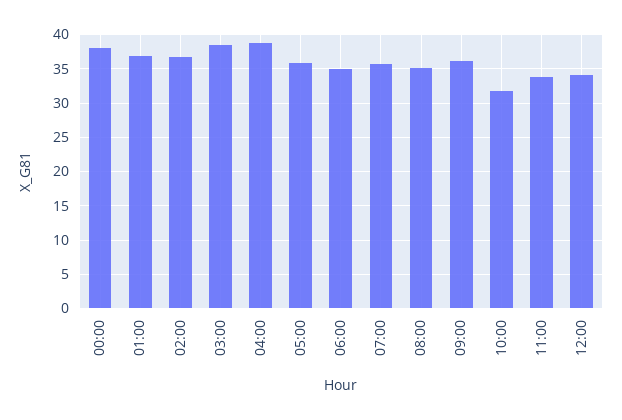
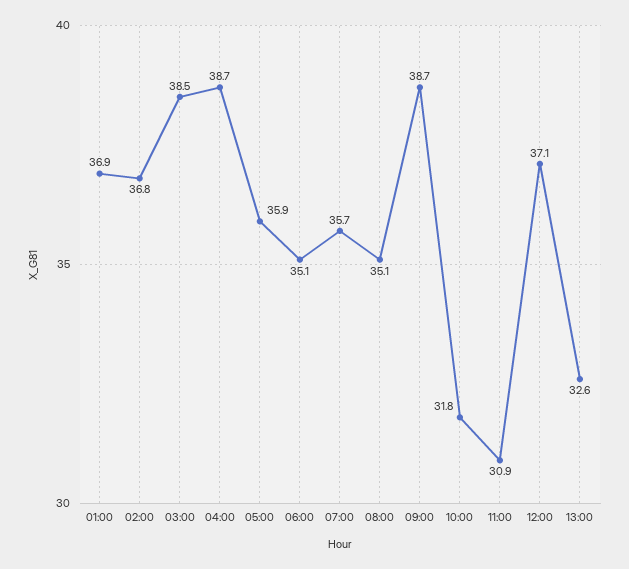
00:00: 38 -> none
09:00: 36 -> 38.7
11:00: 34 -> 30.9
12:00: 34 -> 37.1
13:00: none -> 32.6

